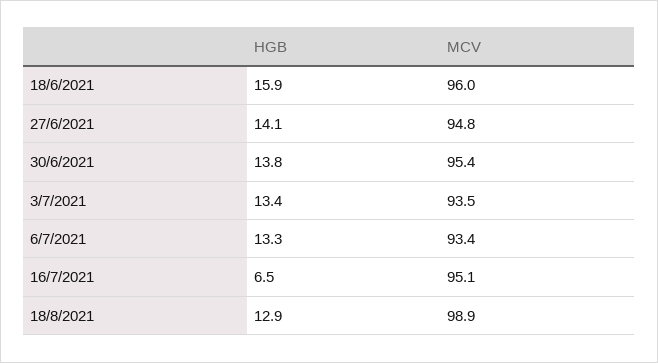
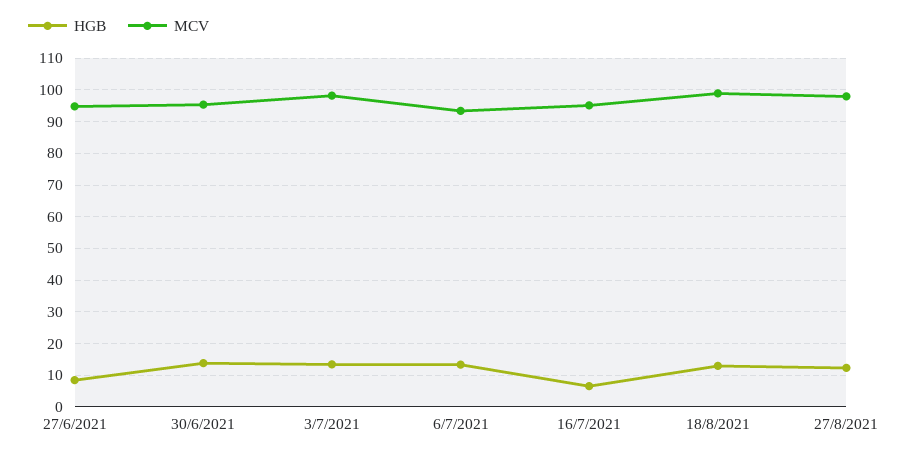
HGB, 18/6/2021: 15.9 -> none
MCV, 18/6/2021: 96 -> none
HGB, 27/6/2021: 14.1 -> 8
MCV, 3/7/2021: 93.5 -> 98
HGB, 27/8/2021: none -> 12
MCV, 27/8/2021: none -> 98

